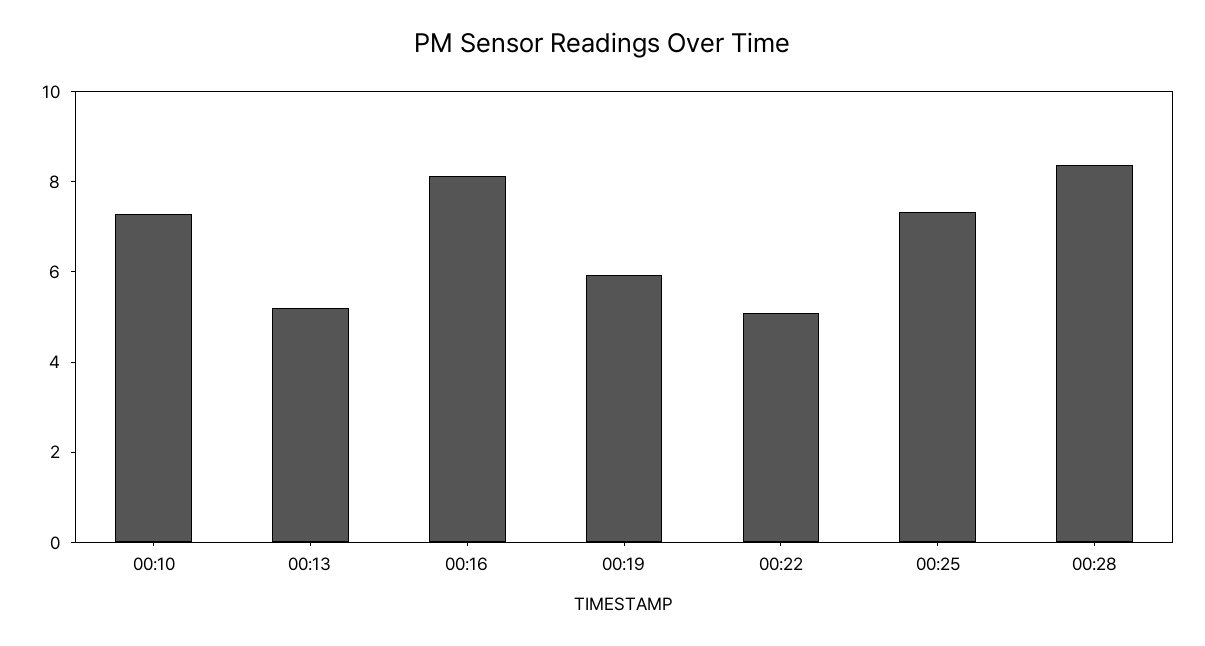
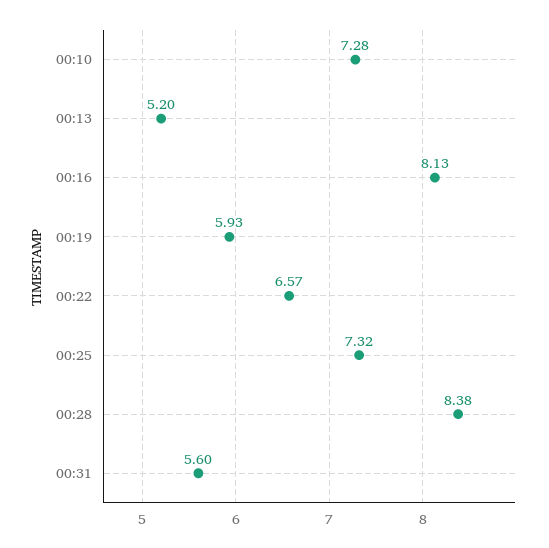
00:22: 5 -> 6.57
00:31: none -> 5.6

